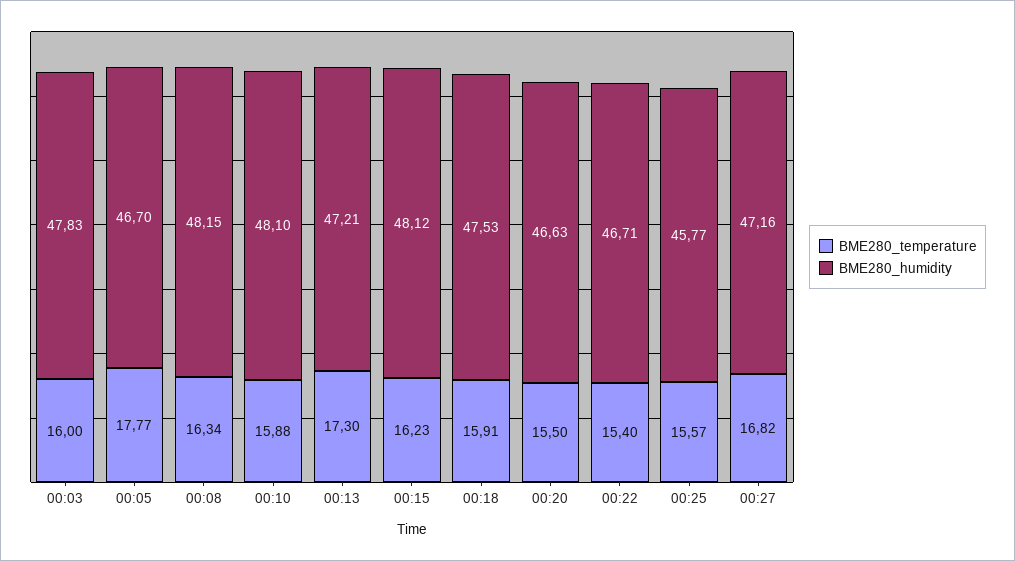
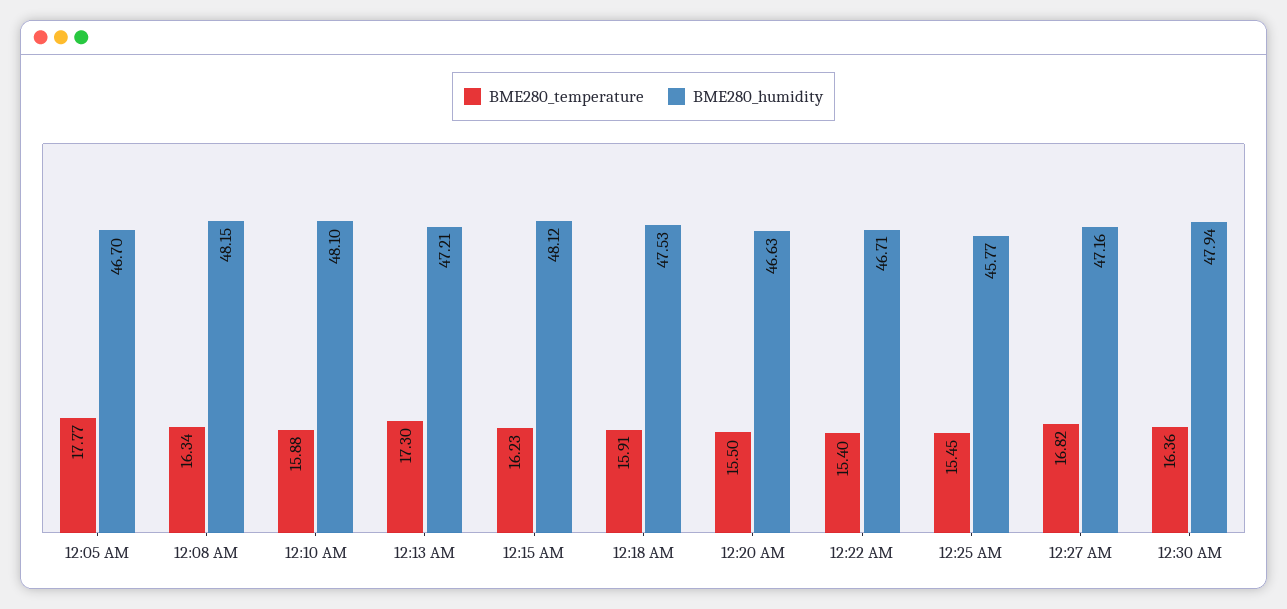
BME280_temperature, 00:03: 16 -> none
BME280_humidity, 00:03: 47.83 -> none
BME280_temperature, 00:25: 15.57 -> 15.45
BME280_temperature, 12:30 AM: none -> 16.36
BME280_humidity, 12:30 AM: none -> 47.94

